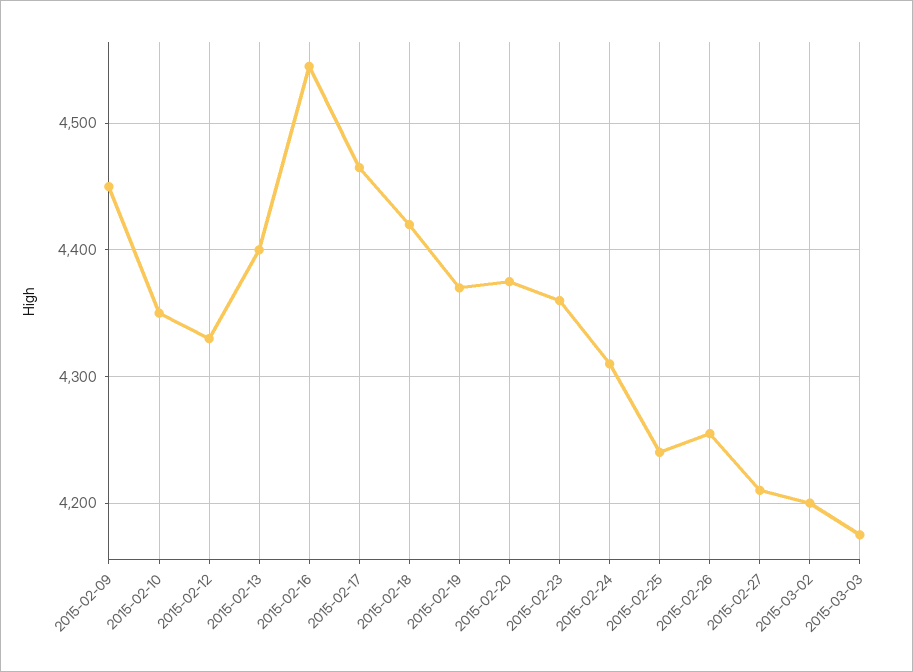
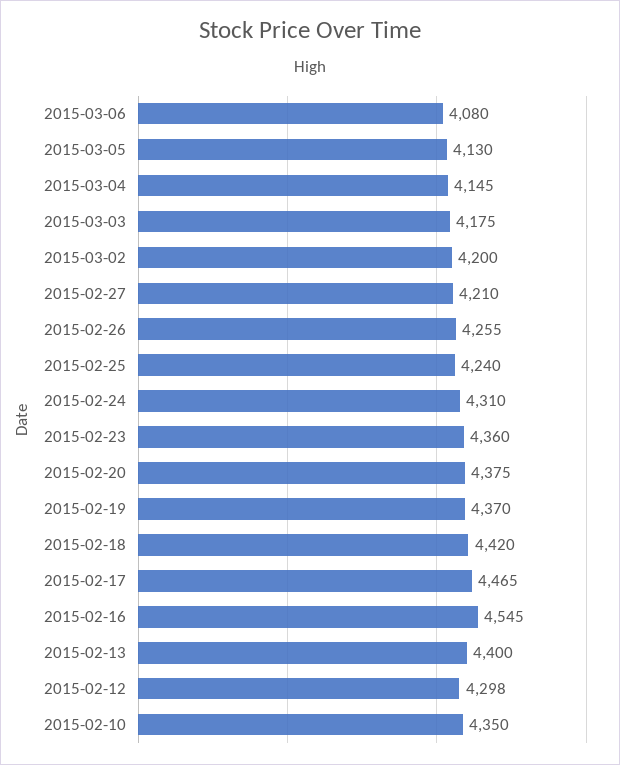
2015-02-09: 4450 -> none
2015-02-12: 4330 -> 4298
2015-03-06: none -> 4080
2015-03-05: none -> 4130
2015-03-04: none -> 4145

